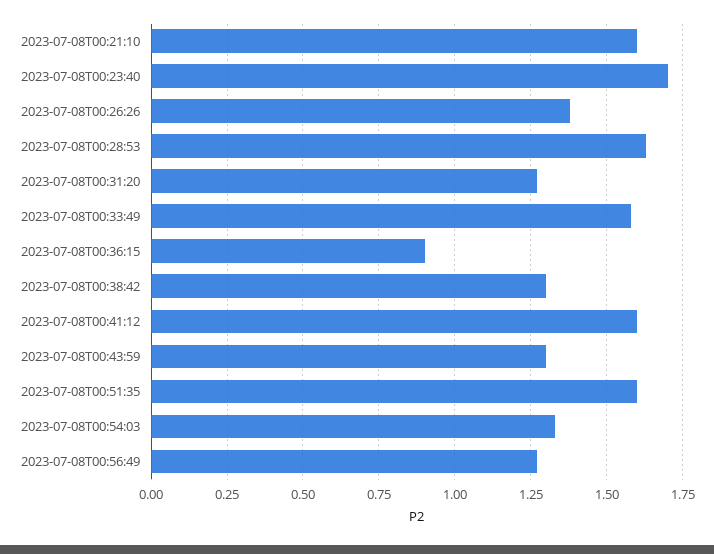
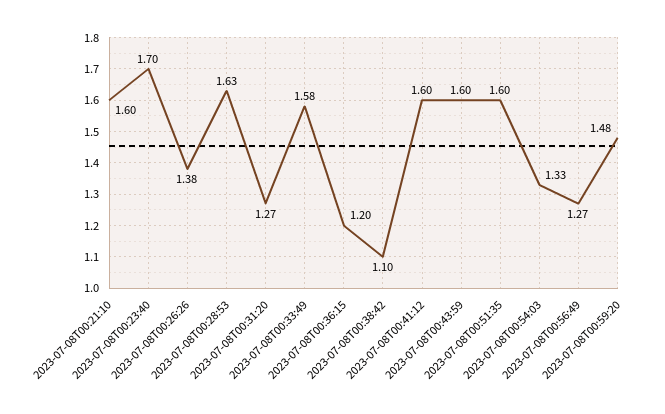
2023-07-08T00:36:15: 0.9 -> 1.2
2023-07-08T00:38:42: 1.3 -> 1.1
2023-07-08T00:43:59: 1.3 -> 1.6
2023-07-08T00:59:20: none -> 1.48

